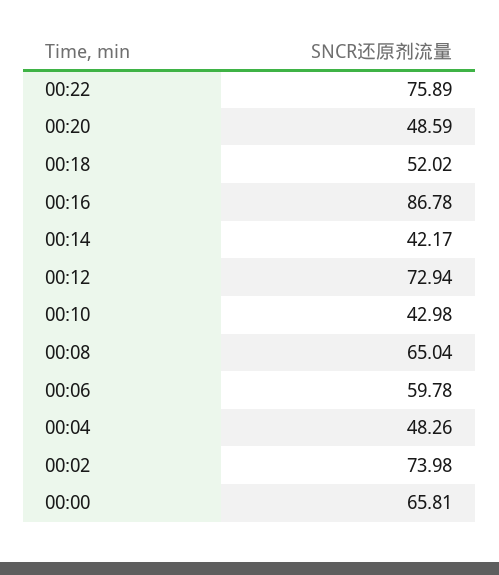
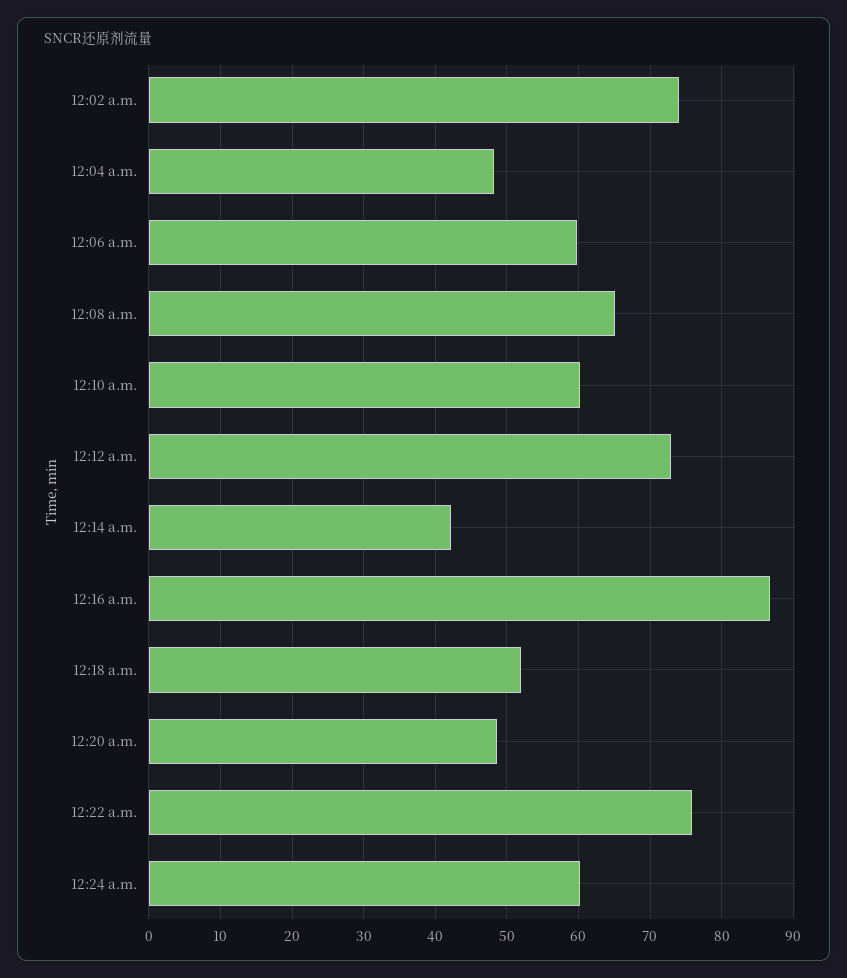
00:10: 42.98 -> 60
00:00: 65.81 -> none
12:24 a.m.: none -> 60

